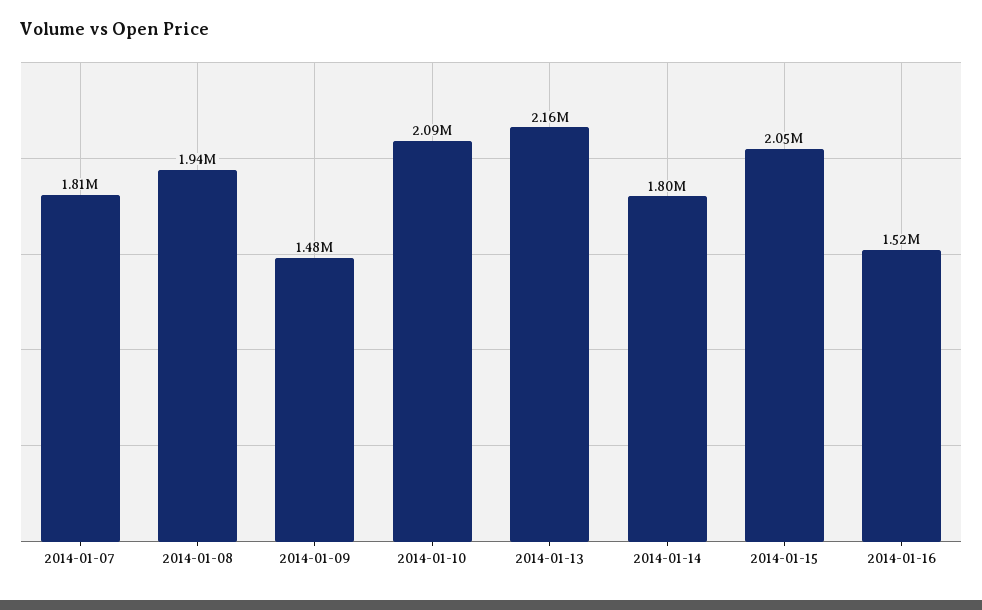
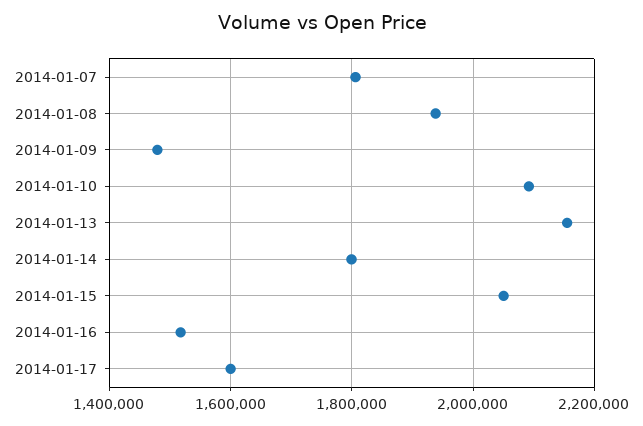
2014-01-17: none -> 1600000

